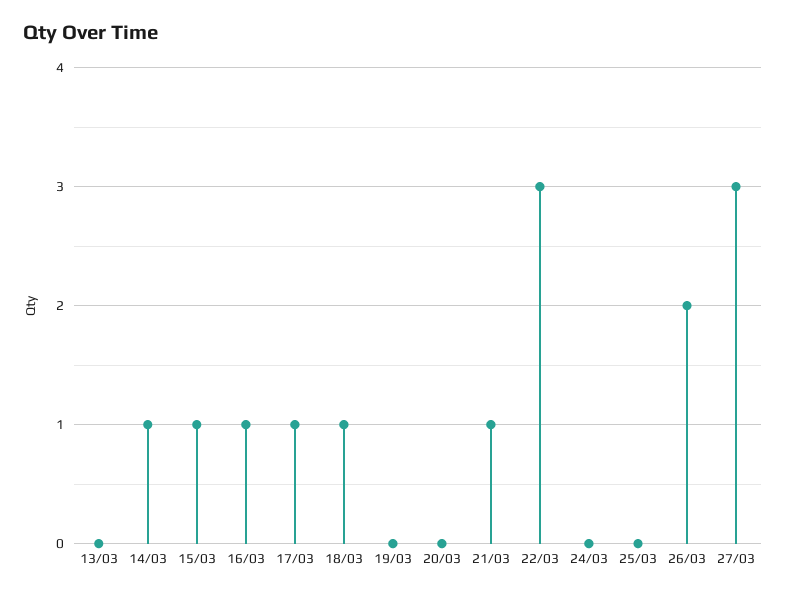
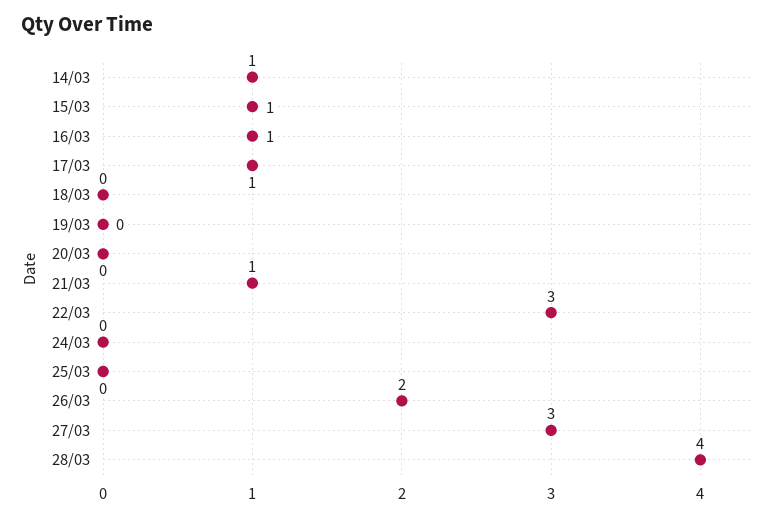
13/03: 0 -> none
18/03: 1 -> 0
28/03: none -> 4

